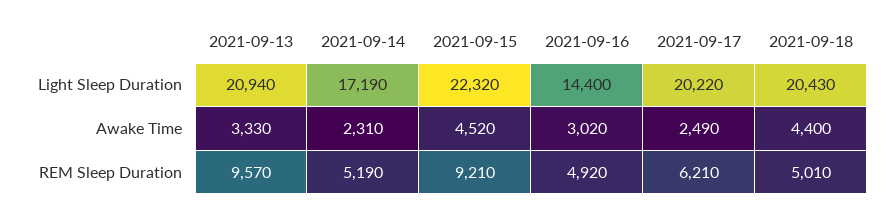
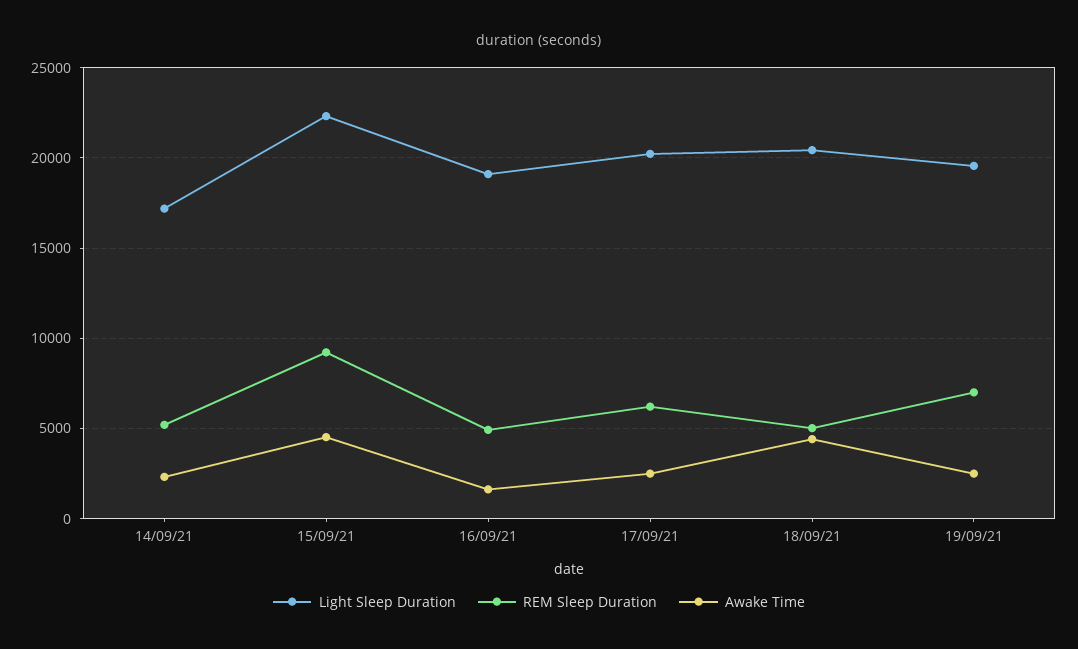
Light Sleep Duration, 2021-09-13: 20940 -> none
Light Sleep Duration, 2021-09-16: 14400 -> 19000
Awake Time, 2021-09-13: 3330 -> none
Awake Time, 2021-09-16: 3020 -> 1500
REM Sleep Duration, 2021-09-13: 9570 -> none
Light Sleep Duration, 19/09/21: none -> 19500
REM Sleep Duration, 19/09/21: none -> 7000
Awake Time, 19/09/21: none -> 2500

